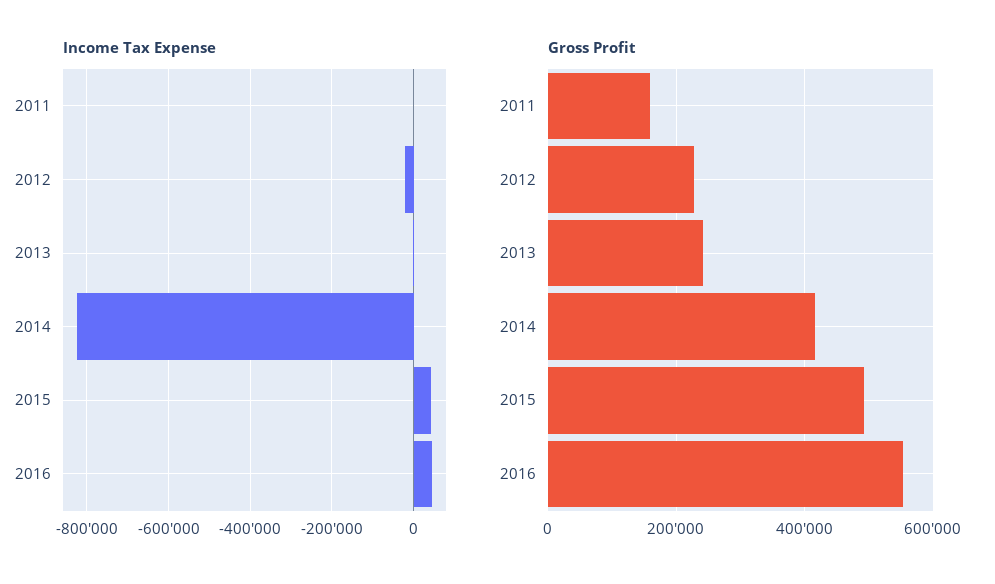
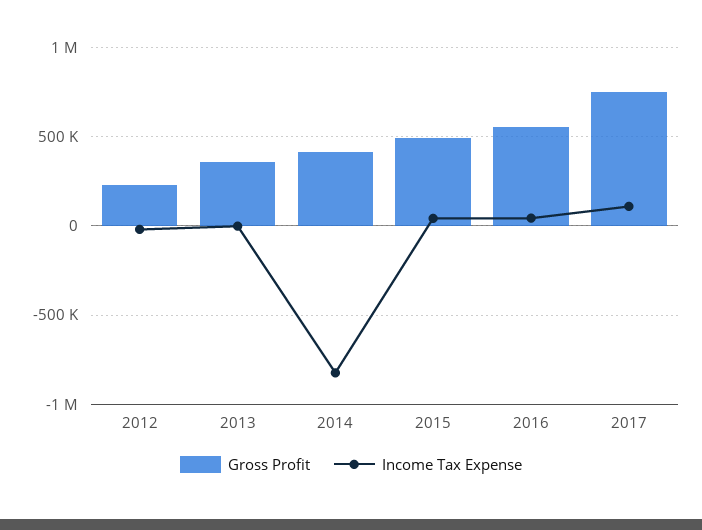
Income Tax Expense, 2011: 0 -> none
Gross Profit, 2011: 160000 -> none
Gross Profit, 2013: 240000 -> 350000
Gross Profit, 2017: none -> 750000
Income Tax Expense, 2017: none -> 100000

